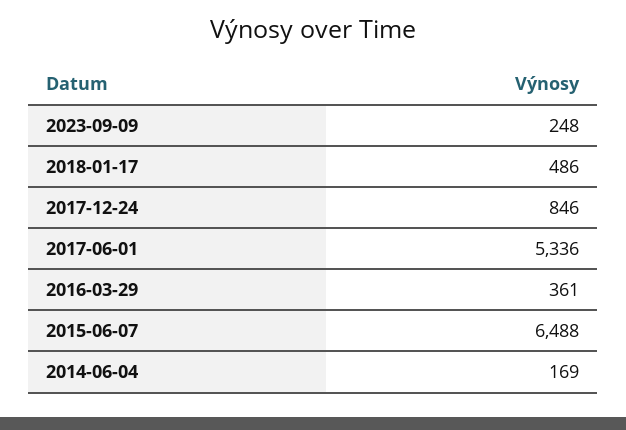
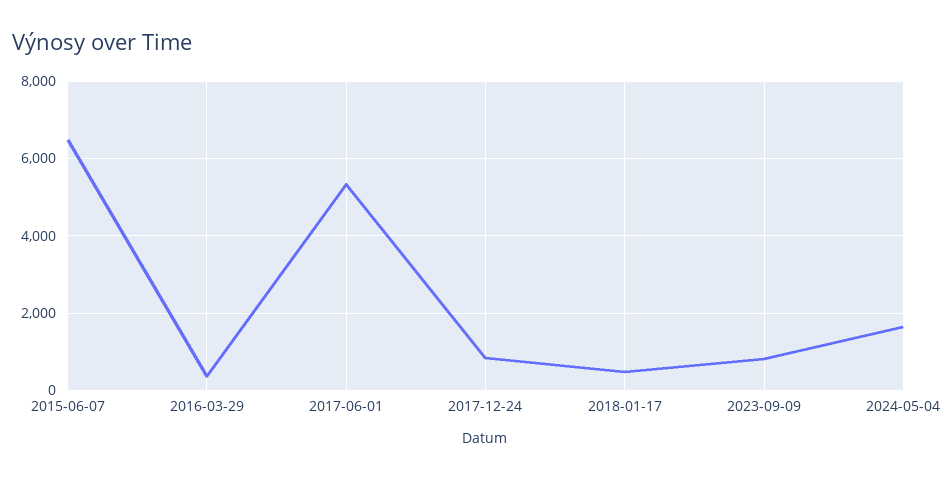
2023-09-09: 248 -> 800
2014-06-04: 169 -> none
2024-05-04: none -> 1600

